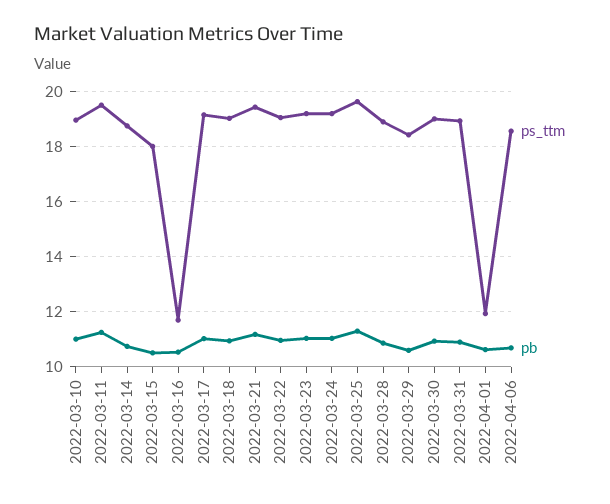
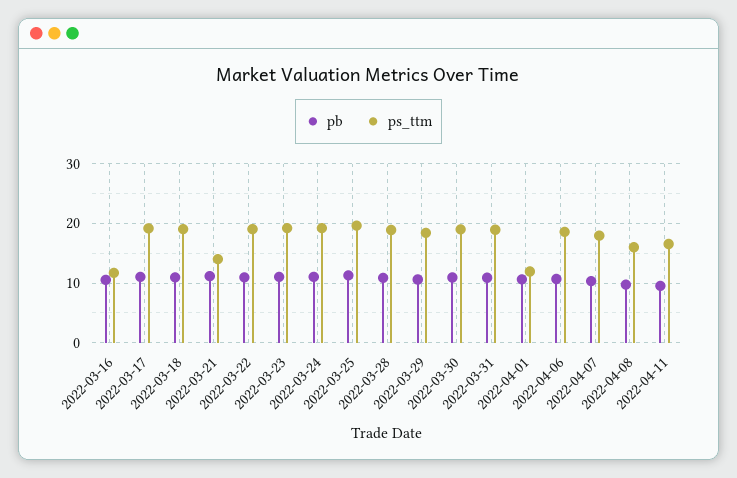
ps_ttm, 2022-03-10: 19 -> none
pb, 2022-03-10: 11 -> none
ps_ttm, 2022-03-11: 19.5 -> none
pb, 2022-03-11: 11.25 -> none
ps_ttm, 2022-03-14: 18.75 -> none
pb, 2022-03-14: 10.75 -> none
ps_ttm, 2022-03-15: 18 -> none
pb, 2022-03-15: 10.5 -> none
ps_ttm, 2022-03-21: 19.5 -> 14
pb, 2022-04-07: none -> 10
ps_ttm, 2022-04-07: none -> 18
pb, 2022-04-08: none -> 10
ps_ttm, 2022-04-08: none -> 16
pb, 2022-04-11: none -> 10
ps_ttm, 2022-04-11: none -> 16

